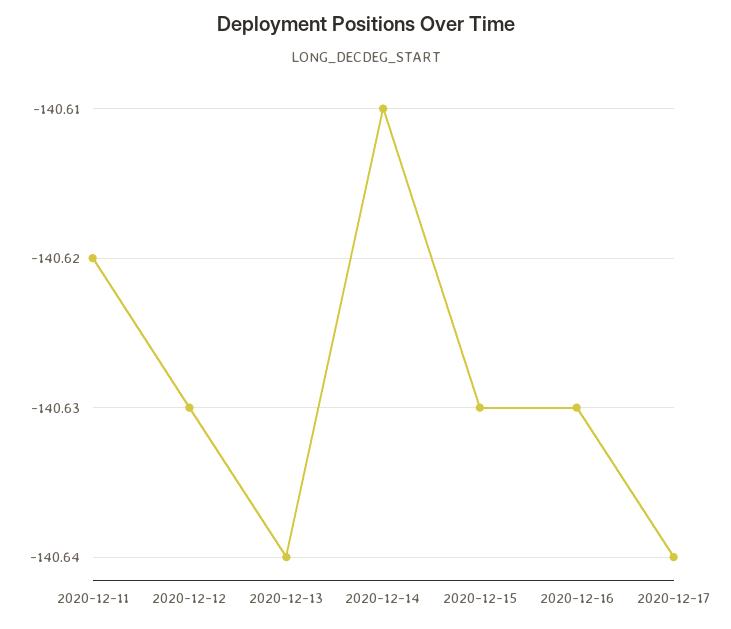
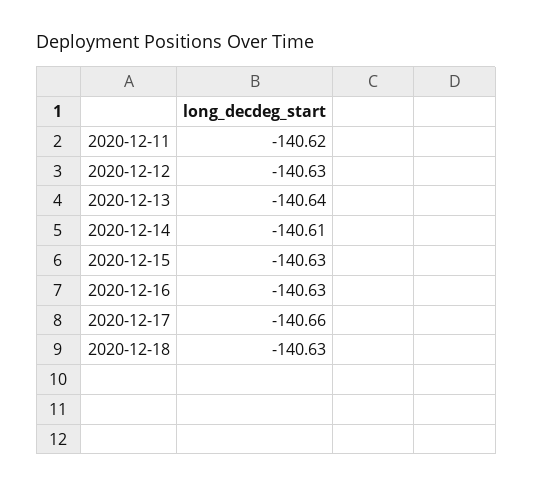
2020-12-17: -140.64 -> -140.66
2020-12-18: none -> -140.63

